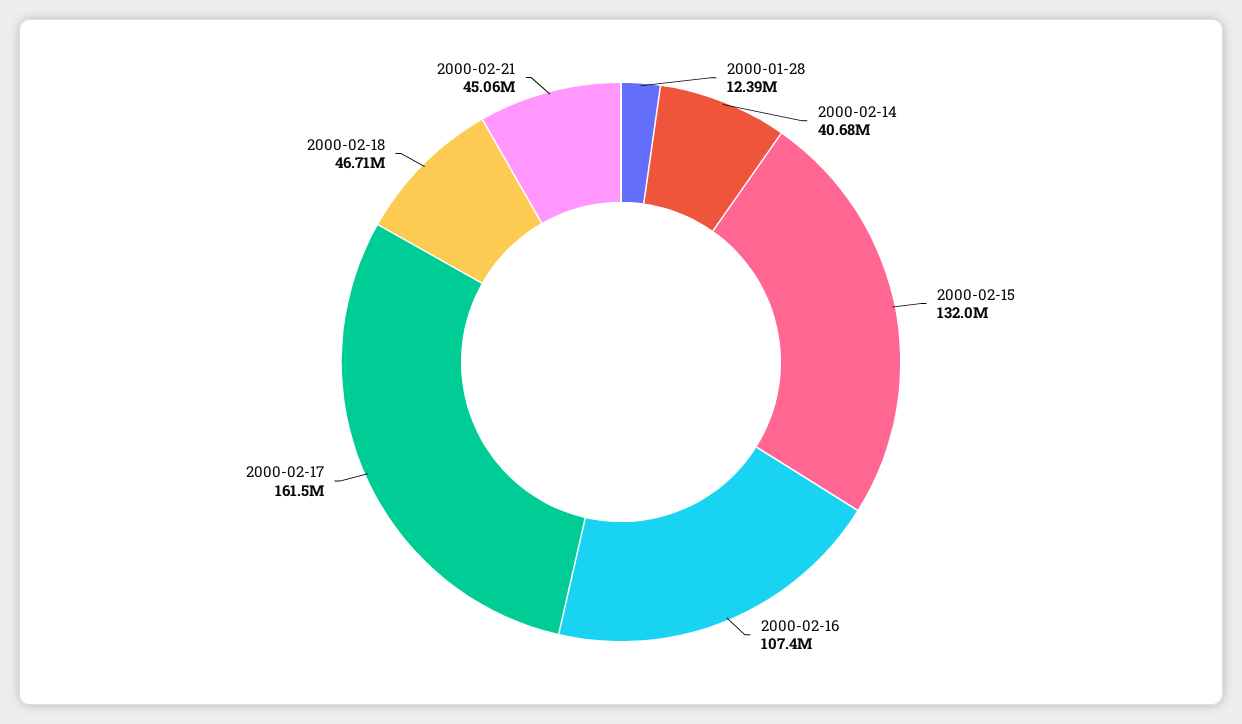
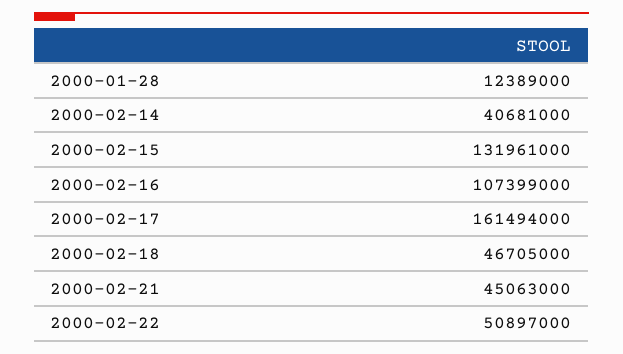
2000-02-22: none -> 50897000

